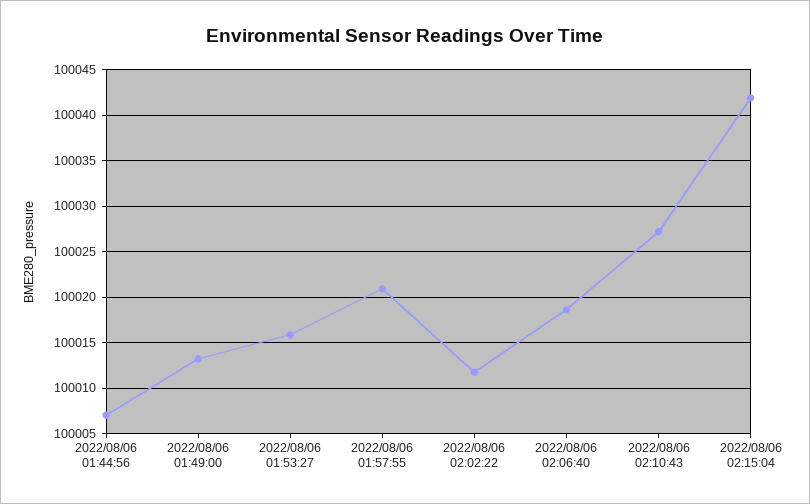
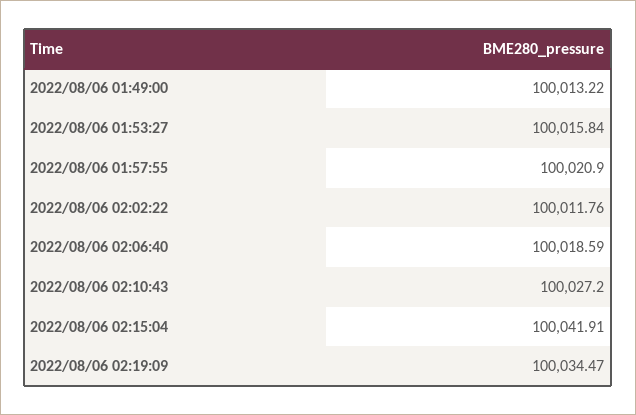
2022/08/06 01:44:56: 100007 -> none
2022/08/06 02:19:09: none -> 100034.47

